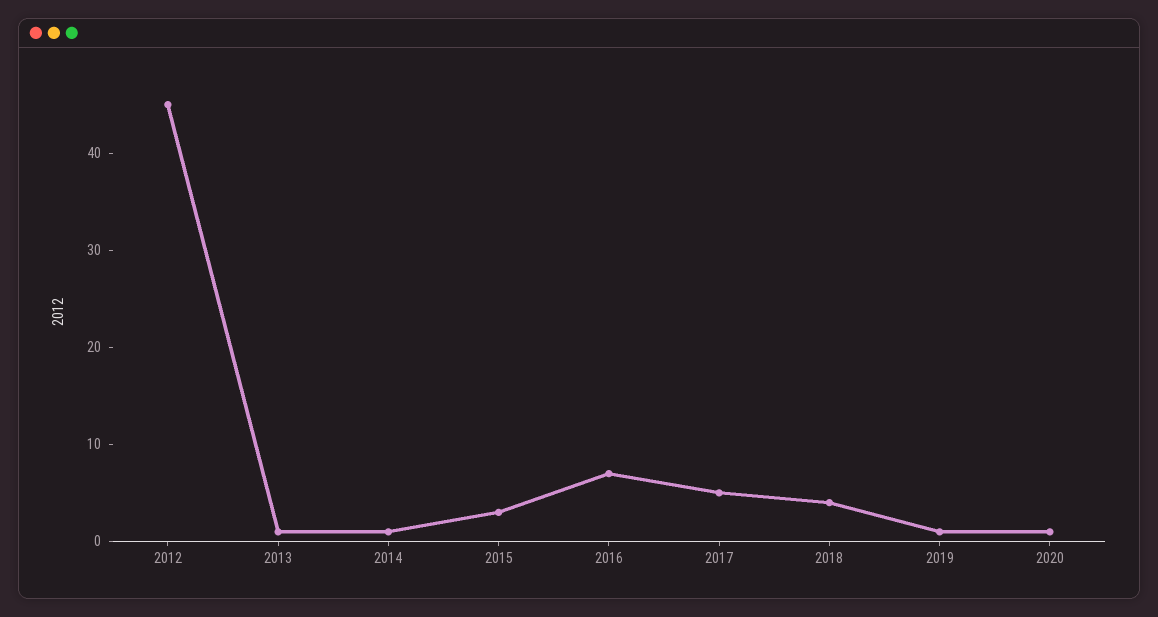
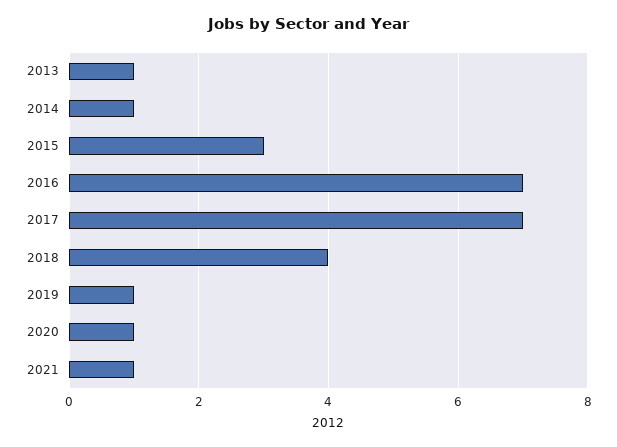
2012: 45 -> none
2017: 5 -> 7
2021: none -> 1

